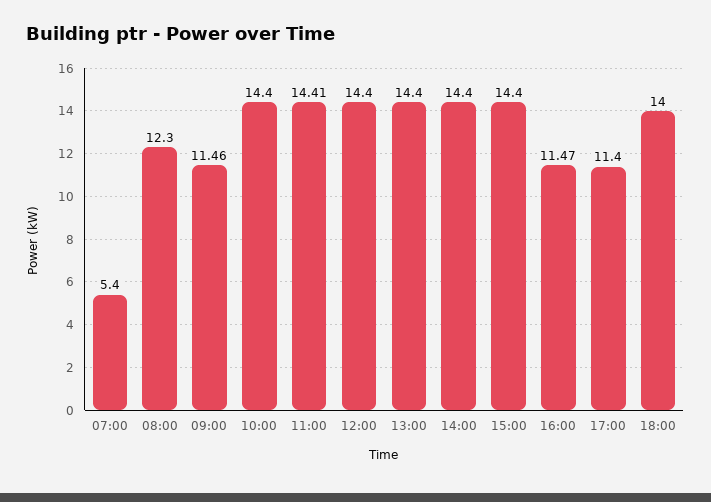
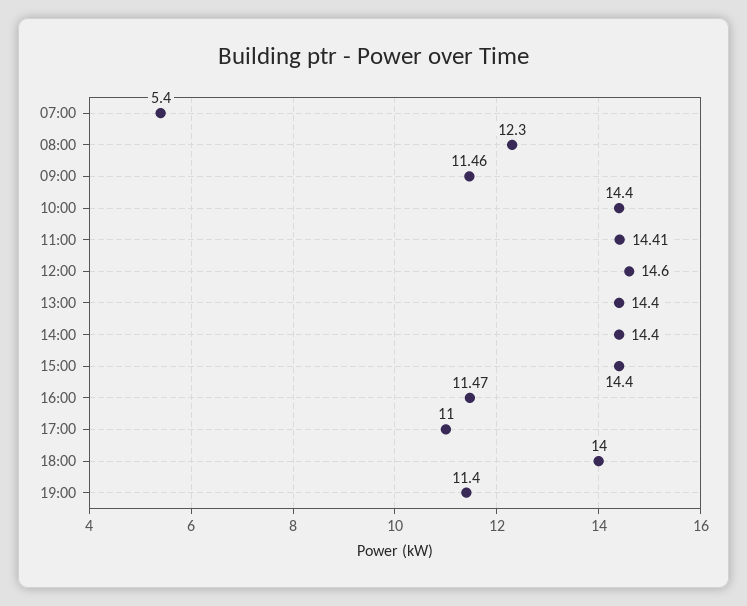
12:00: 14.4 -> 14.6
17:00: 11.4 -> 11
19:00: none -> 11.4

